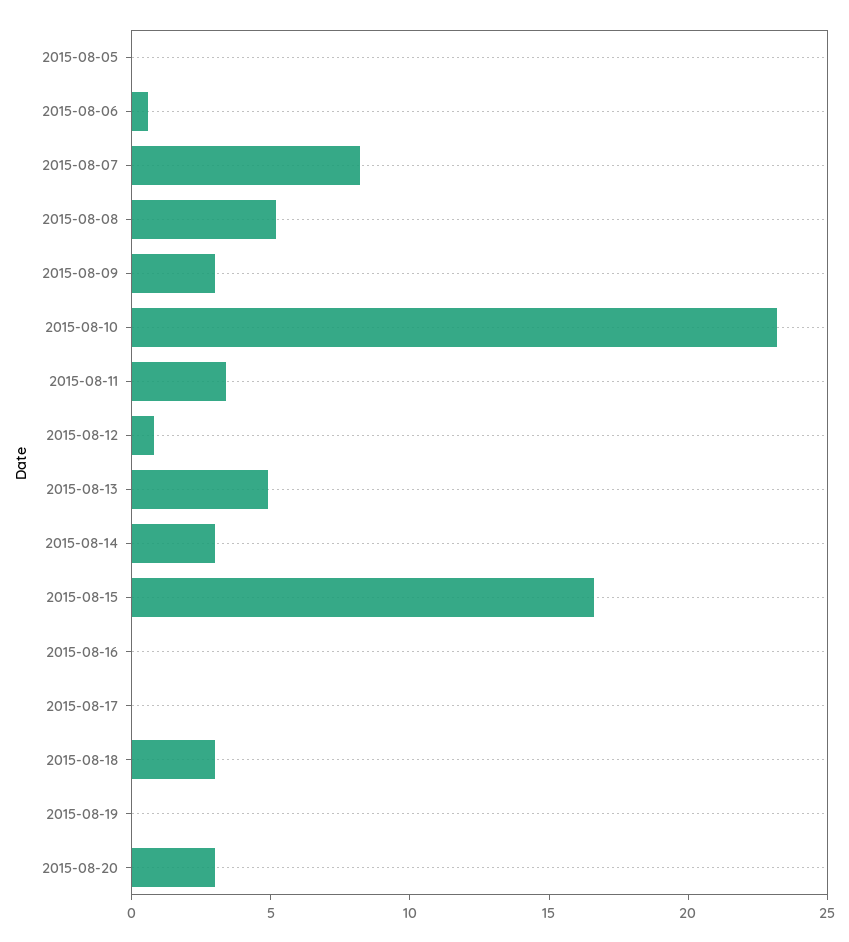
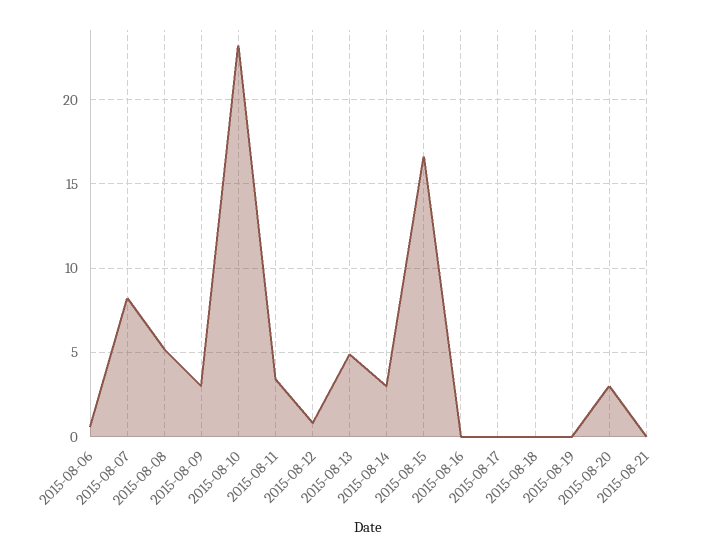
2015-08-05: 0 -> none
2015-08-18: 3 -> 0
2015-08-21: none -> 0

